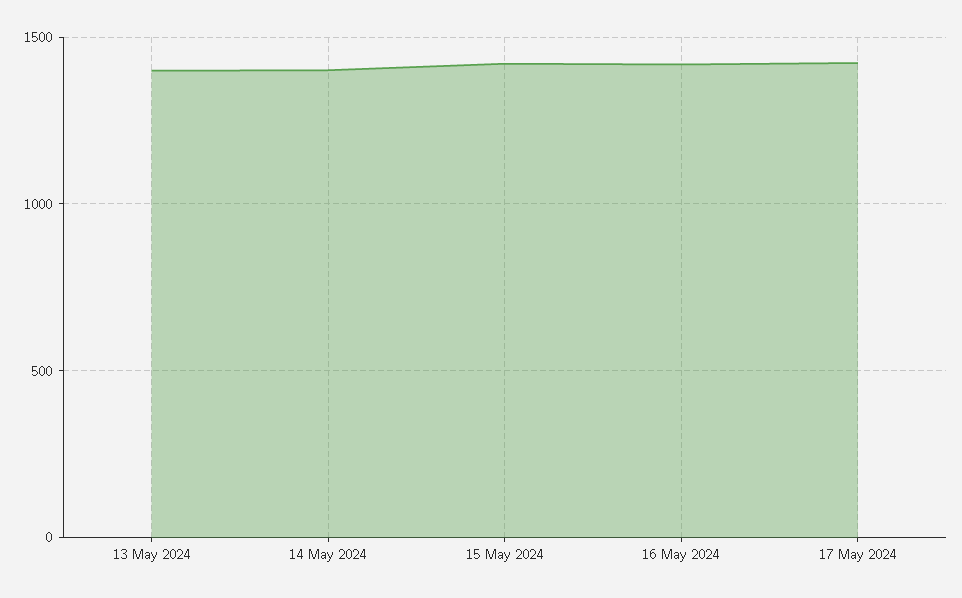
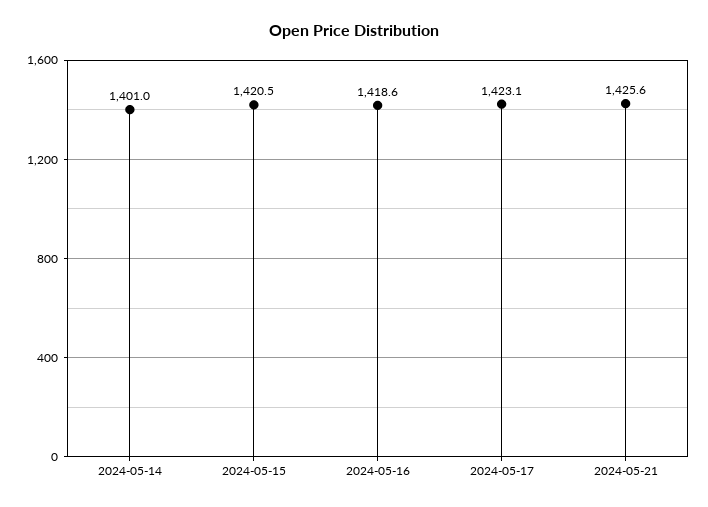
13 May 2024: 1400 -> none
2024-05-21: none -> 1425.6

